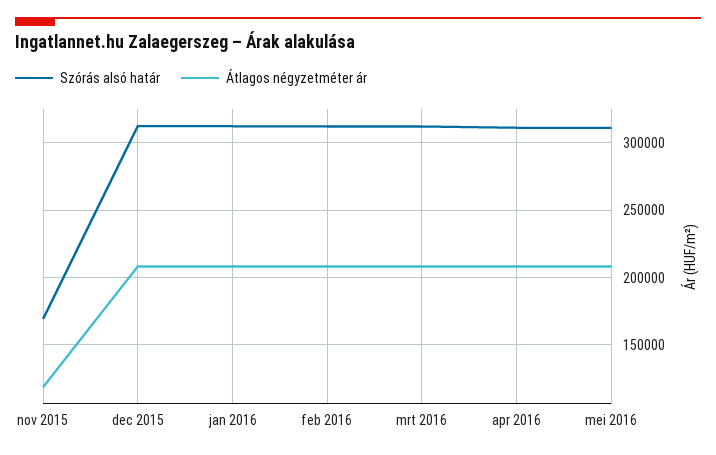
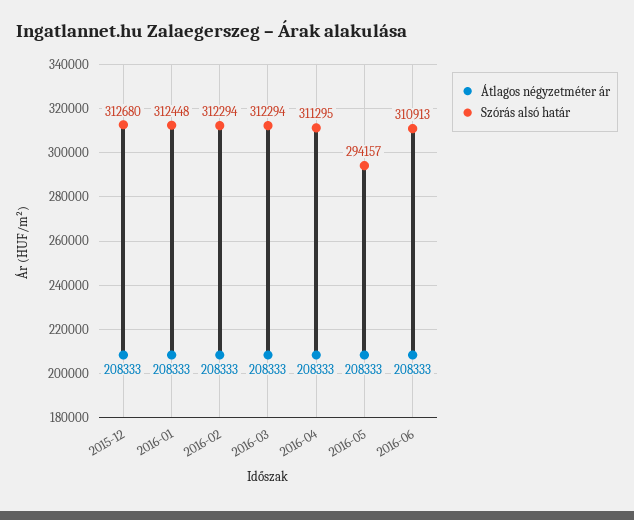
Szórás alsó határ, nov 2015: 170000 -> none
Átlagos négyzetméter ár, nov 2015: 120000 -> none
Szórás alsó határ, mei 2016: 310000 -> 294157
Átlagos négyzetméter ár, 2016-06: none -> 208333
Szórás alsó határ, 2016-06: none -> 310913

